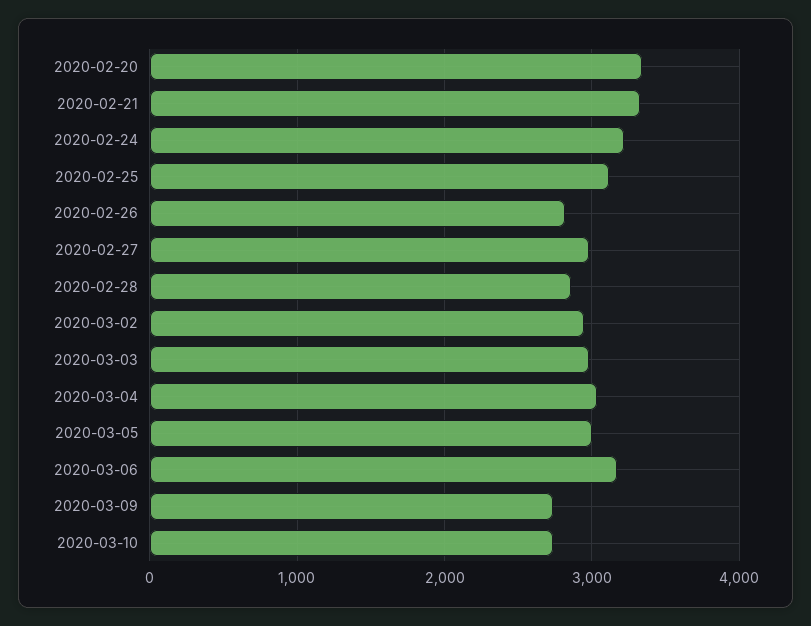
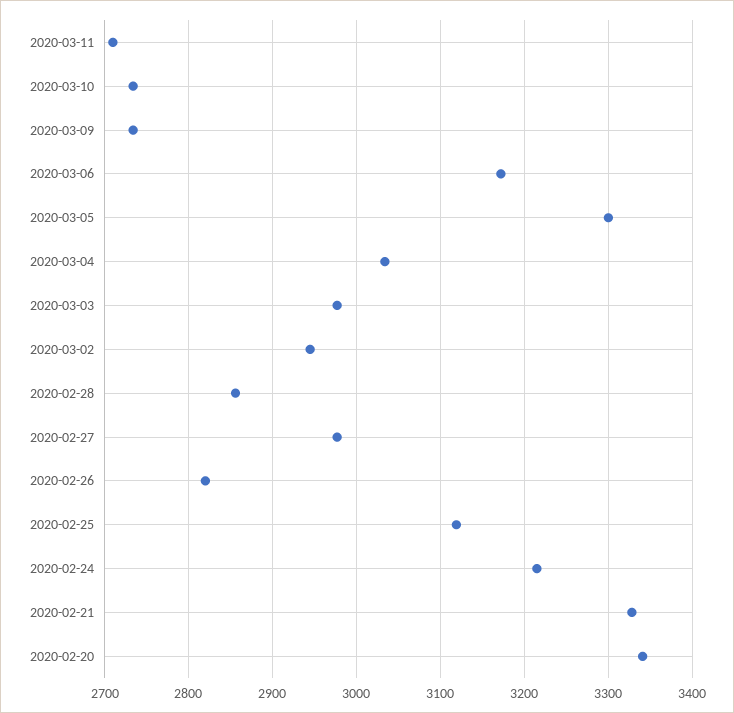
2020-03-05: 3000 -> 3300
2020-03-11: none -> 2710

